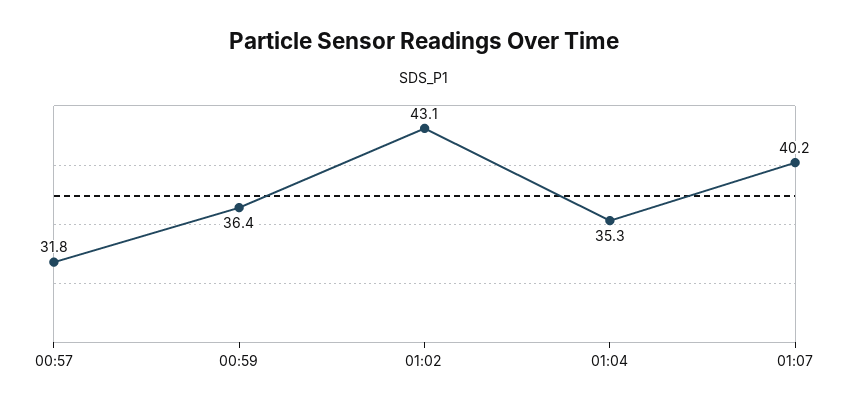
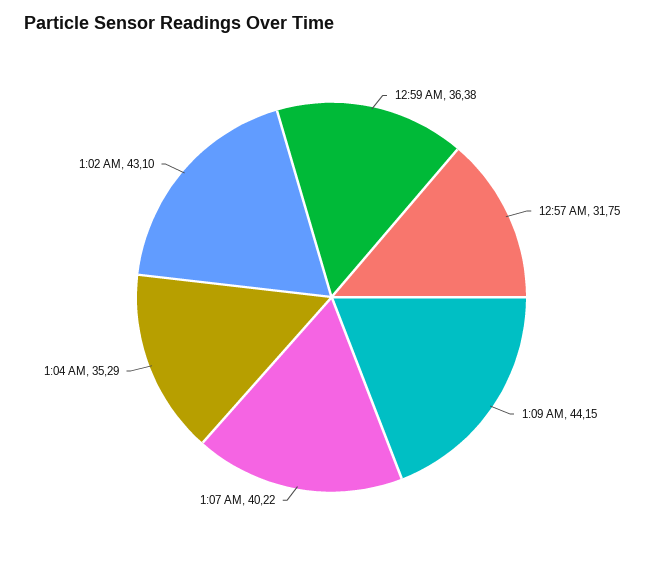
1:09 AM: none -> 44.15

